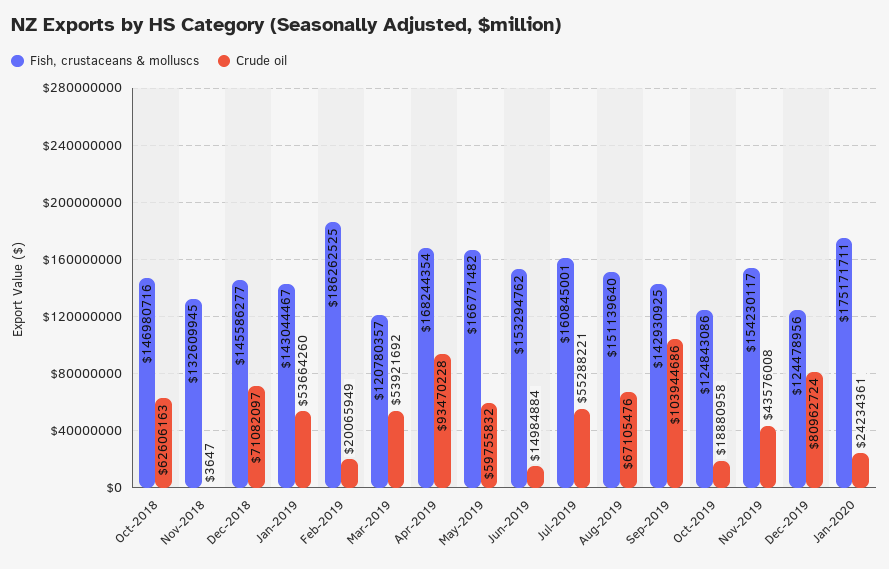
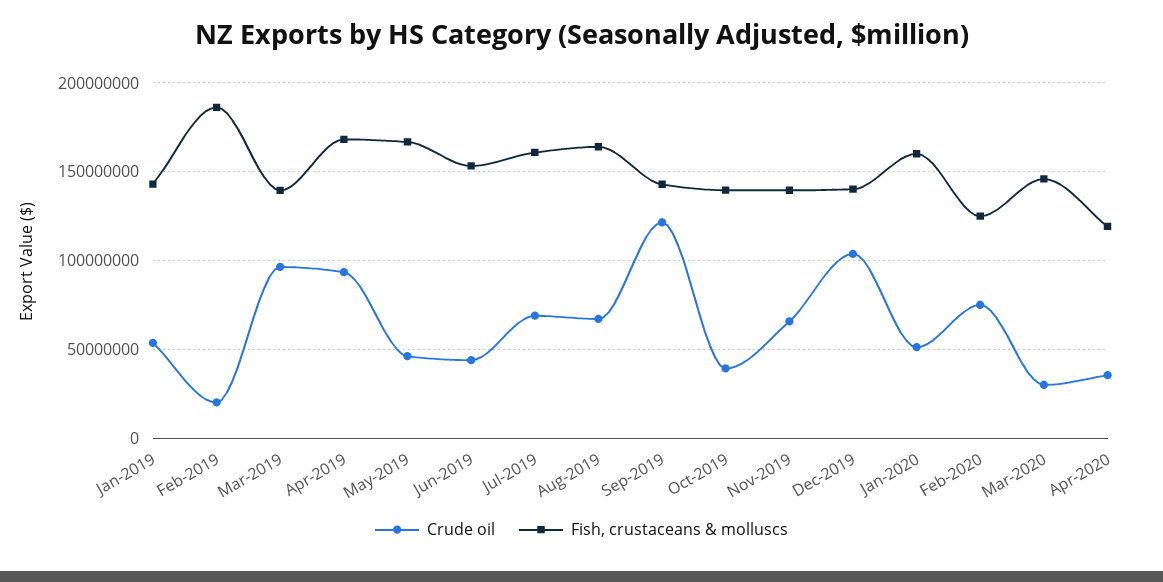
Fish, crustaceans & molluscs, Oct-2018: 146980716 -> none
Crude oil, Oct-2018: 62606163 -> none
Fish, crustaceans & molluscs, Nov-2018: 132609945 -> none
Crude oil, Nov-2018: 3647 -> none
Fish, crustaceans & molluscs, Dec-2018: 145586277 -> none
Crude oil, Dec-2018: 71082097 -> none
Fish, crustaceans & molluscs, Mar-2019: 120780357 -> 140000000
Crude oil, Mar-2019: 53921692 -> 95000000
Crude oil, May-2019: 59755832 -> 45000000
Crude oil, Jun-2019: 14984884 -> 45000000
Crude oil, Jul-2019: 55288221 -> 70000000
Fish, crustaceans & molluscs, Aug-2019: 151139640 -> 165000000
Crude oil, Sep-2019: 103944686 -> 120000000
Fish, crustaceans & molluscs, Oct-2019: 124843086 -> 140000000
Crude oil, Oct-2019: 18880958 -> 40000000
Fish, crustaceans & molluscs, Nov-2019: 154230117 -> 140000000
Crude oil, Nov-2019: 43576008 -> 65000000
Fish, crustaceans & molluscs, Dec-2019: 124478956 -> 140000000
Crude oil, Dec-2019: 80962724 -> 105000000
Fish, crustaceans & molluscs, Jan-2020: 175171711 -> 160000000
Crude oil, Jan-2020: 24234361 -> 50000000
Crude oil, Feb-2020: none -> 75000000
Fish, crustaceans & molluscs, Feb-2020: none -> 125000000
Crude oil, Mar-2020: none -> 30000000
Fish, crustaceans & molluscs, Mar-2020: none -> 145000000
Crude oil, Apr-2020: none -> 35000000
Fish, crustaceans & molluscs, Apr-2020: none -> 120000000

